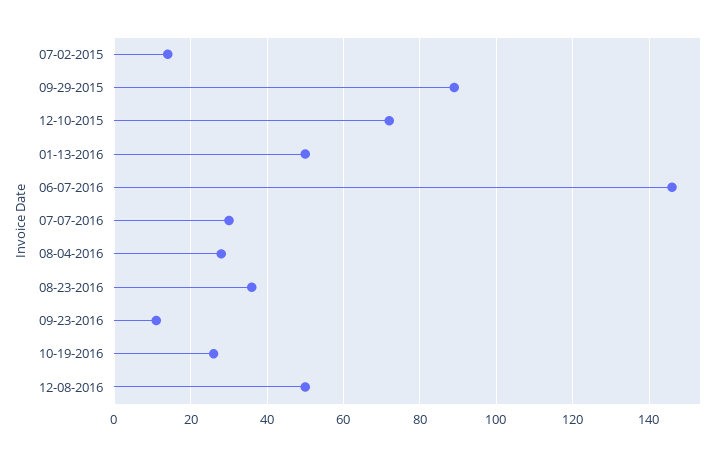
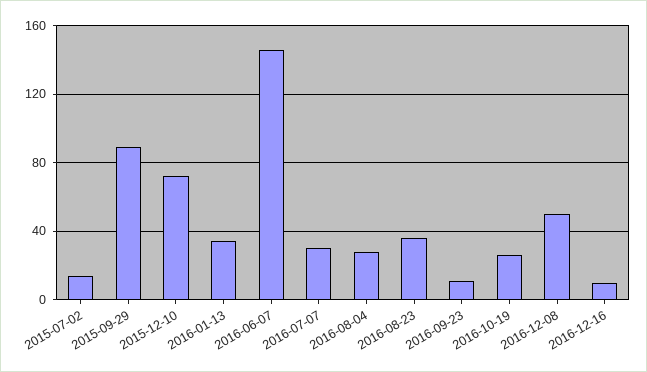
01-13-2016: 50 -> 35
2016-12-16: none -> 10

